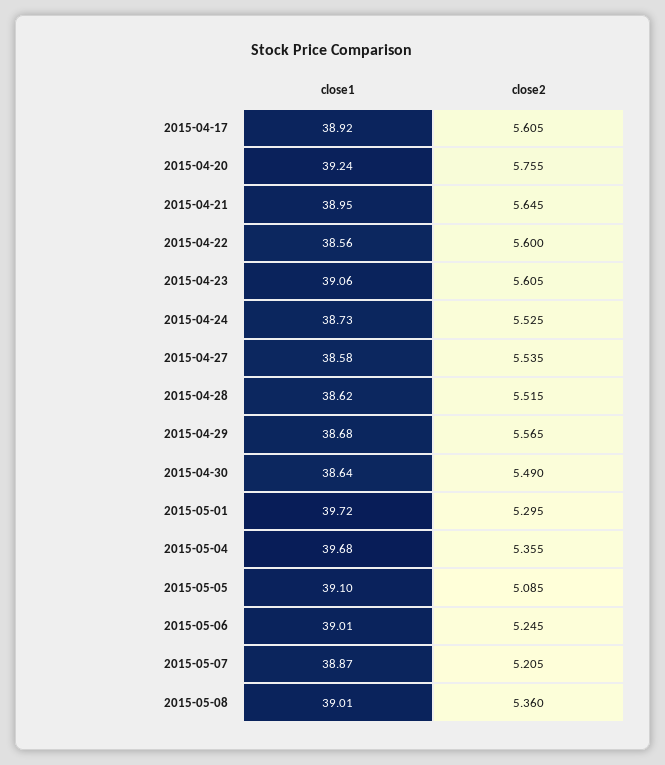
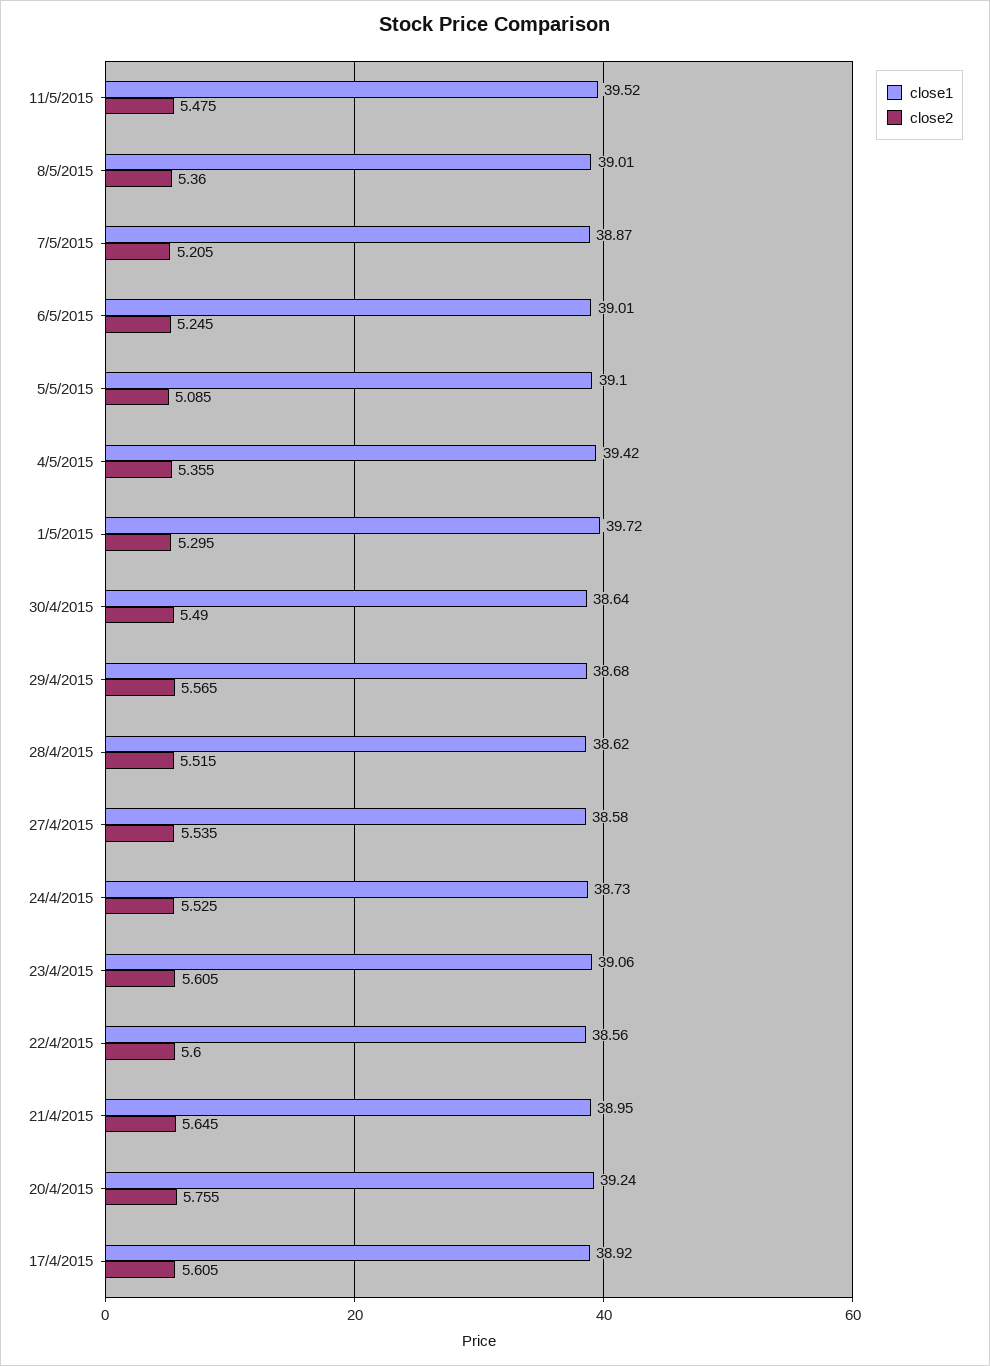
close1, 2015-05-04: 39.68 -> 39.42
close1, 11/5/2015: none -> 39.52
close2, 11/5/2015: none -> 5.475

